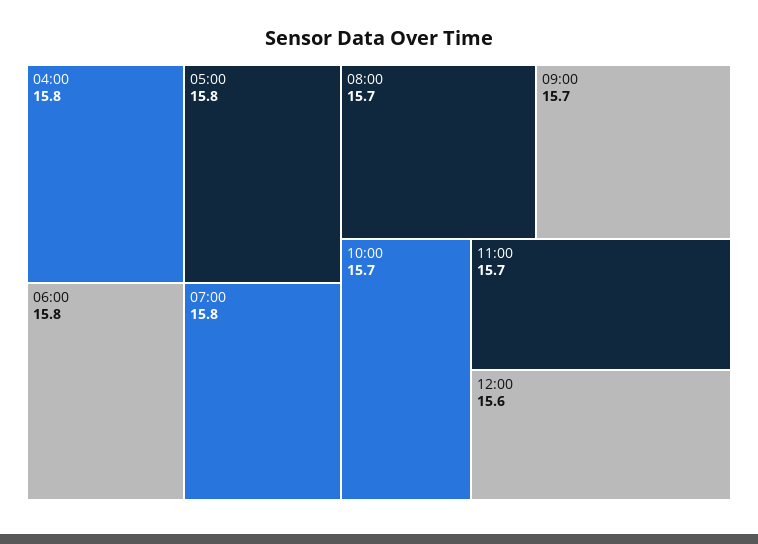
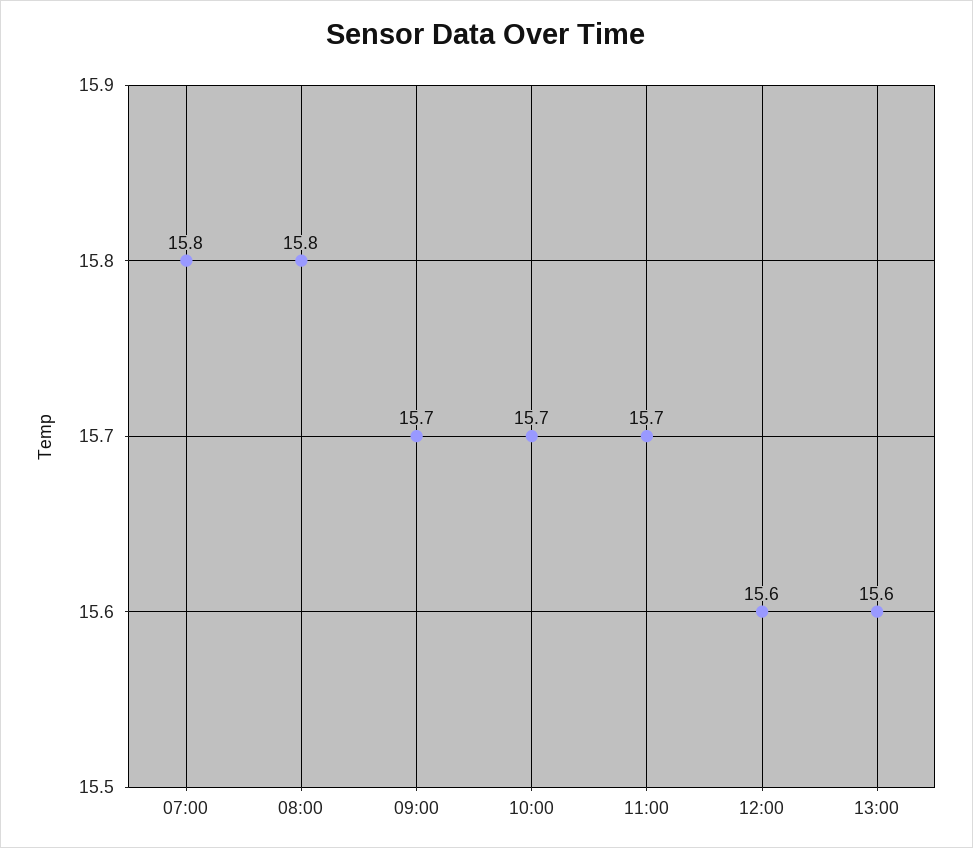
04:00: 15.8 -> none
05:00: 15.8 -> none
06:00: 15.8 -> none
08:00: 15.7 -> 15.8
13:00: none -> 15.6

